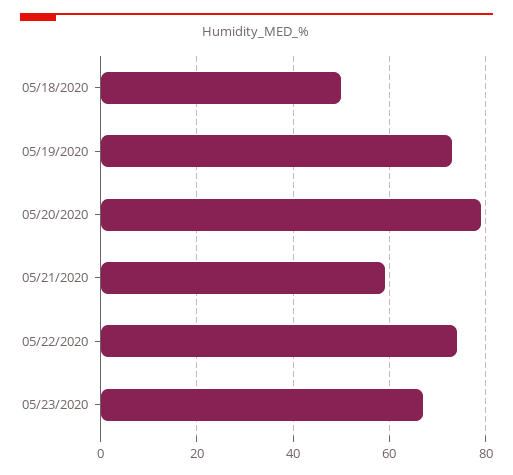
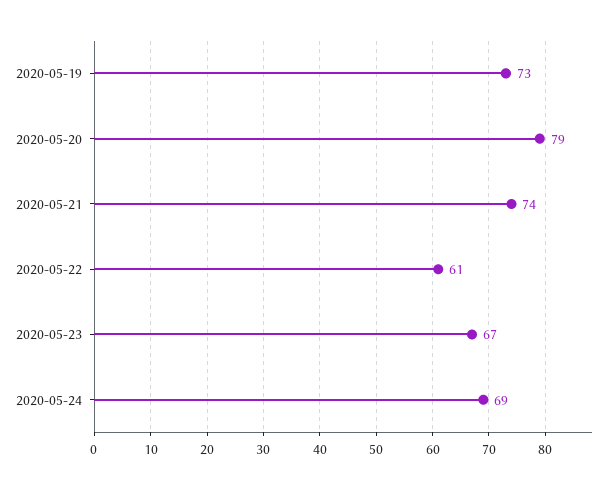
05/18/2020: 50 -> none
05/21/2020: 60 -> 74
05/22/2020: 75 -> 61
2020-05-24: none -> 69

